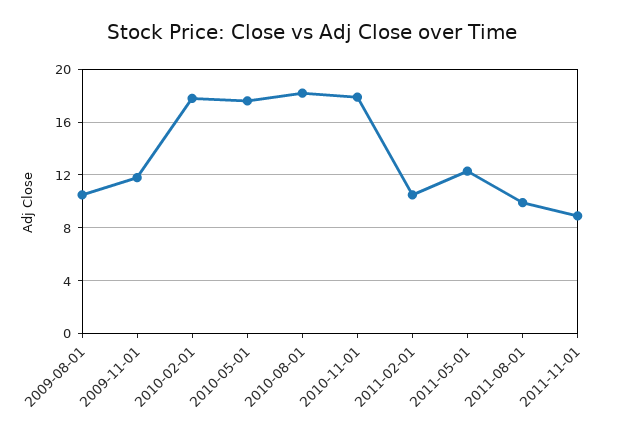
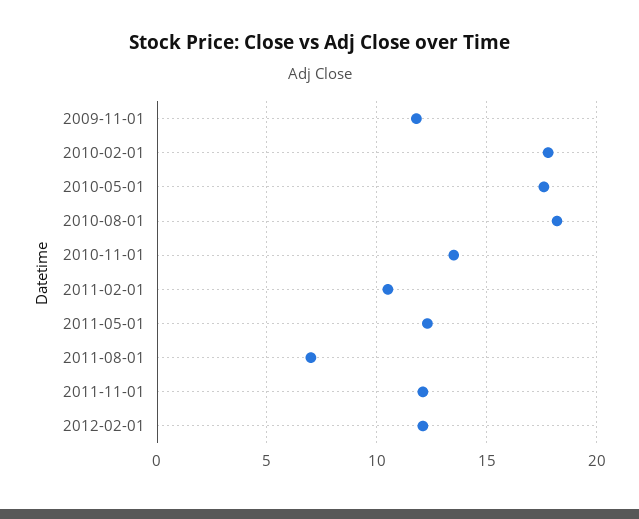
2009-08-01: 10.5 -> none
2010-11-01: 18 -> 13.5
2011-08-01: 10 -> 7
2011-11-01: 9 -> 12
2012-02-01: none -> 12

